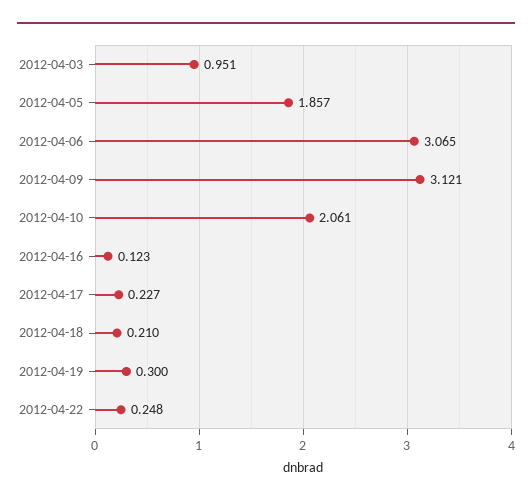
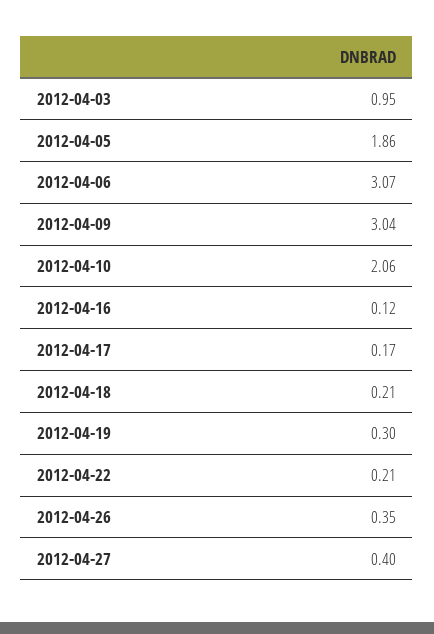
2012-04-09: 3.121 -> 3.04
2012-04-17: 0.227 -> 0.17
2012-04-22: 0.248 -> 0.21
2012-04-26: none -> 0.35
2012-04-27: none -> 0.4

